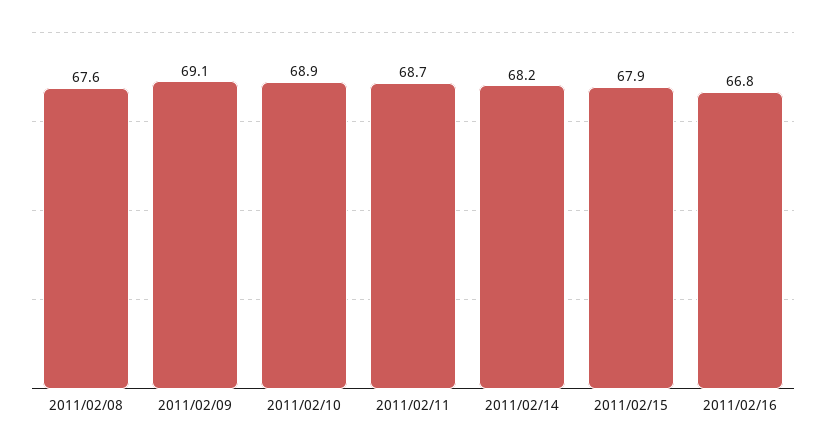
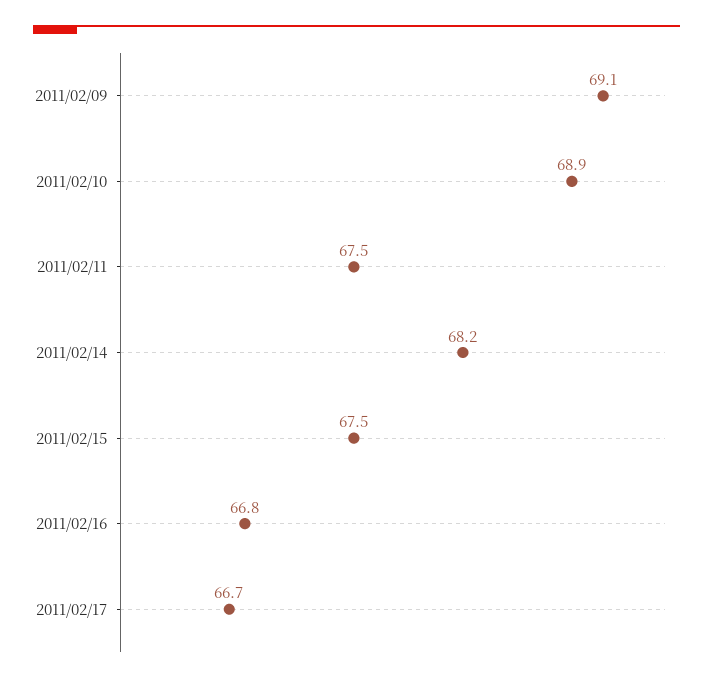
2011/02/08: 67.6 -> none
2011/02/11: 68.7 -> 67.5
2011/02/15: 67.9 -> 67.5
2011/02/17: none -> 66.7

